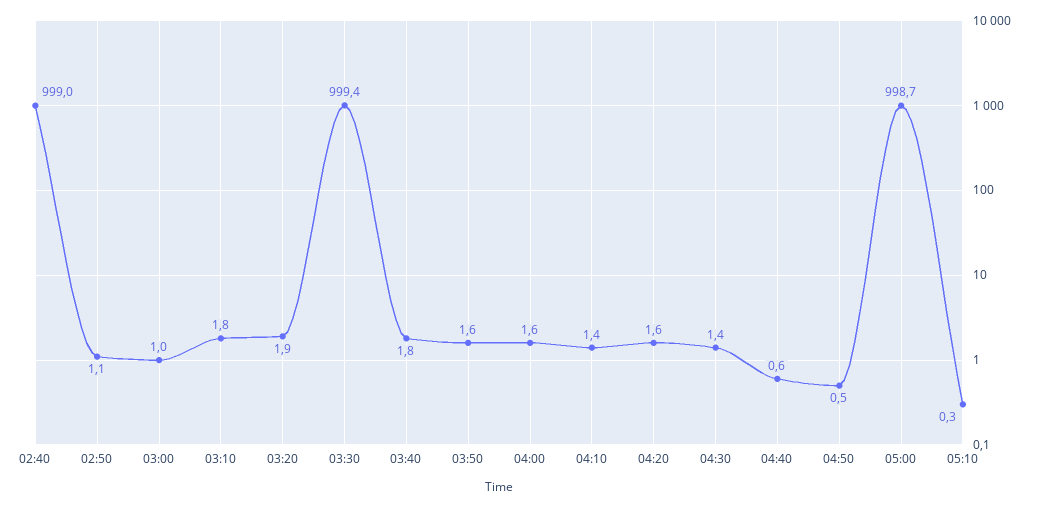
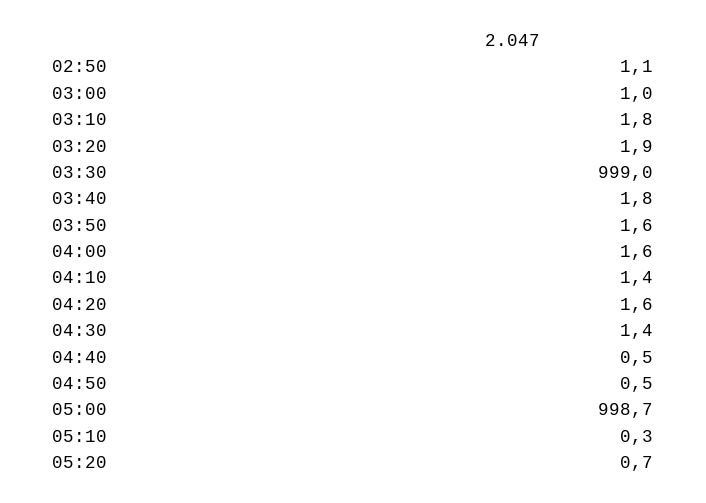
02:40: 999 -> none
03:30: 999.4 -> 999
04:40: 0.6 -> 0.5
05:20: none -> 0.7

